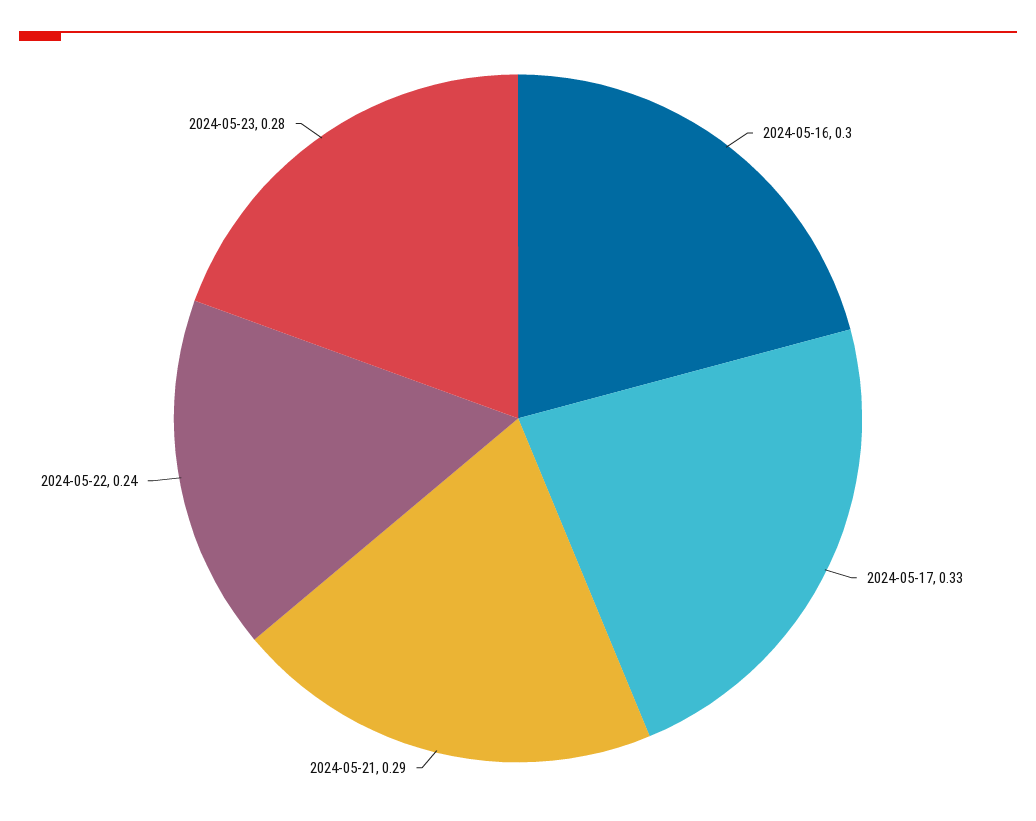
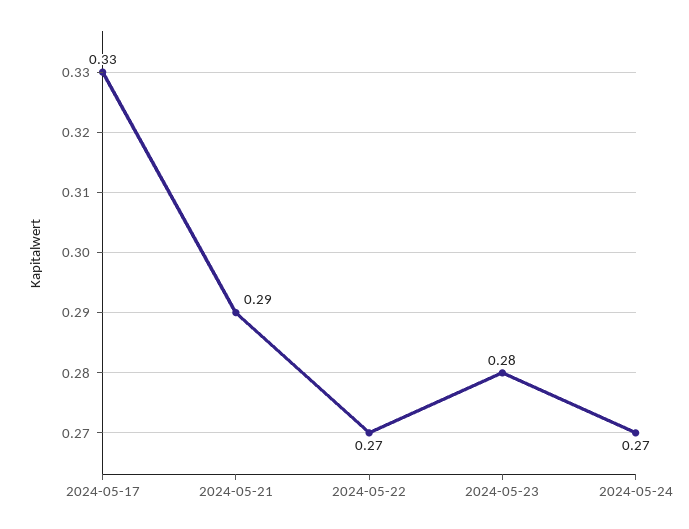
2024-05-16: 0.3 -> none
2024-05-22: 0.24 -> 0.27
2024-05-24: none -> 0.27

